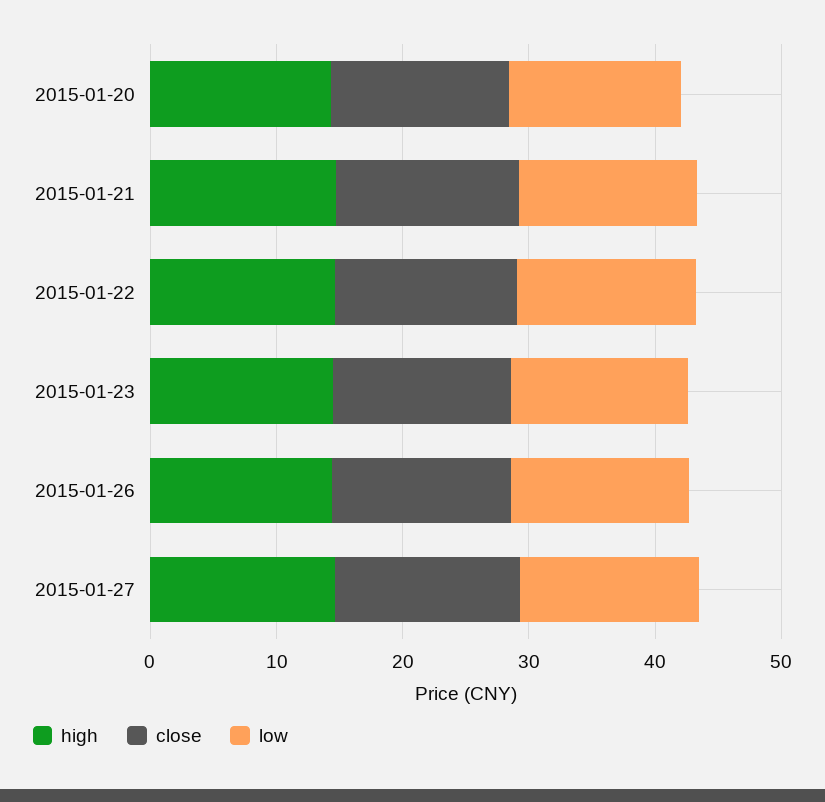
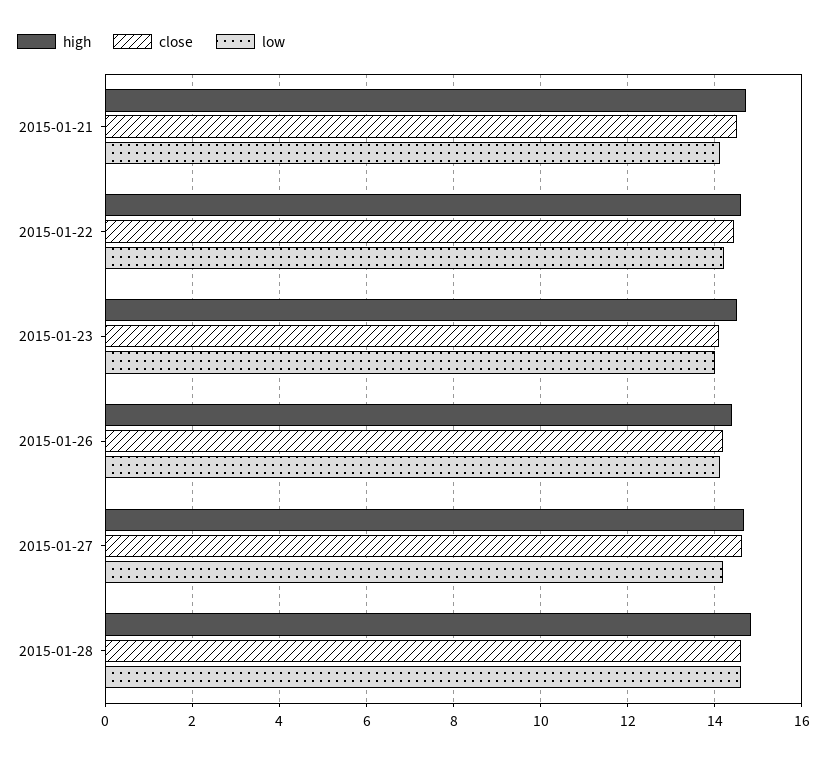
high, 2015-01-20: 14 -> none
close, 2015-01-20: 14 -> none
low, 2015-01-20: 14 -> none
high, 2015-01-28: none -> 14.8
close, 2015-01-28: none -> 14.6
low, 2015-01-28: none -> 14.6

